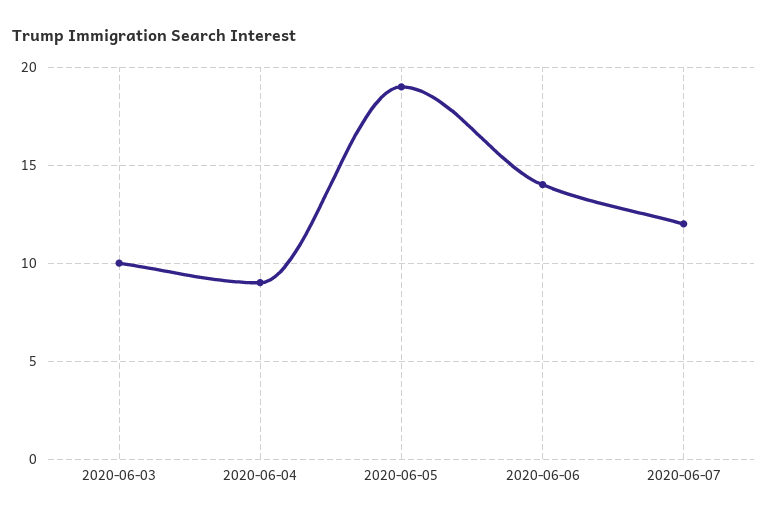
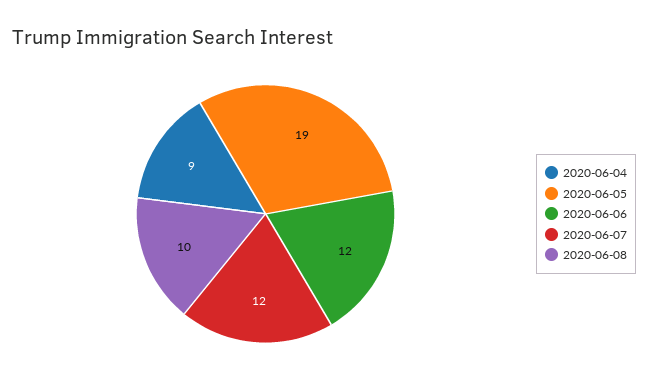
2020-06-03: 10 -> none
2020-06-06: 14 -> 12
2020-06-08: none -> 10

